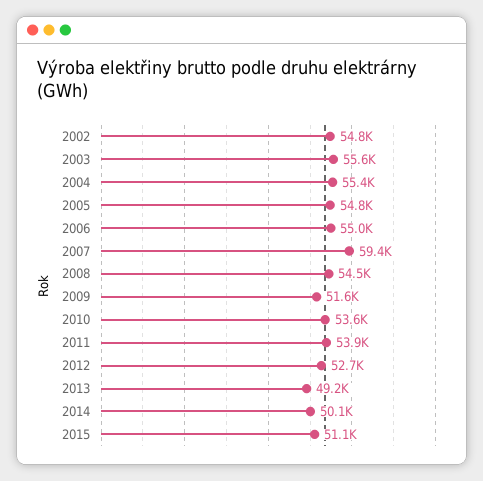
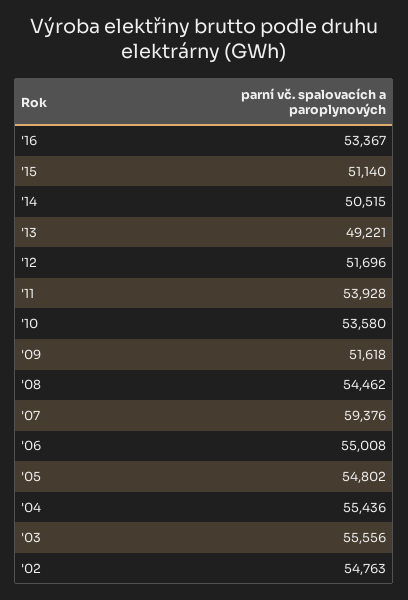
2012: 52700 -> 51696
2014: 50100 -> 50515
'16: none -> 53367

